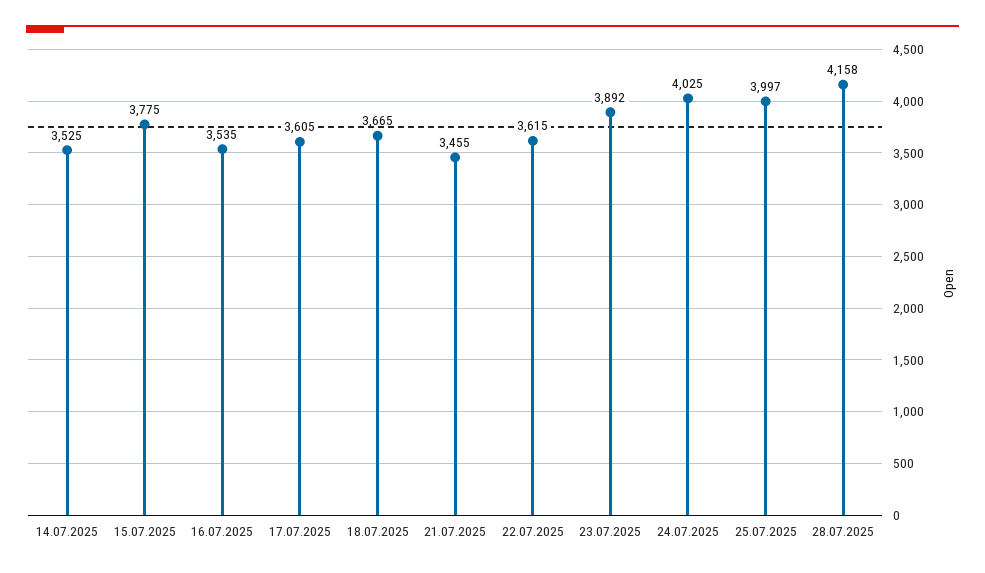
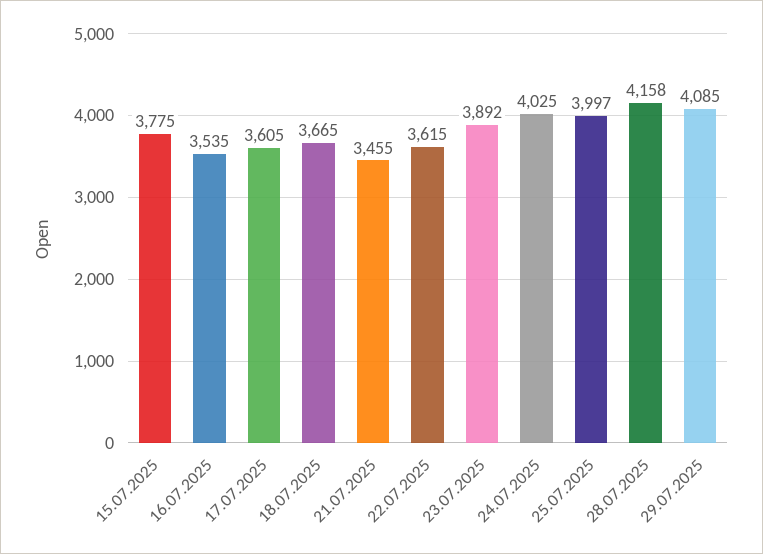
14.07.2025: 3525 -> none
29.07.2025: none -> 4085

